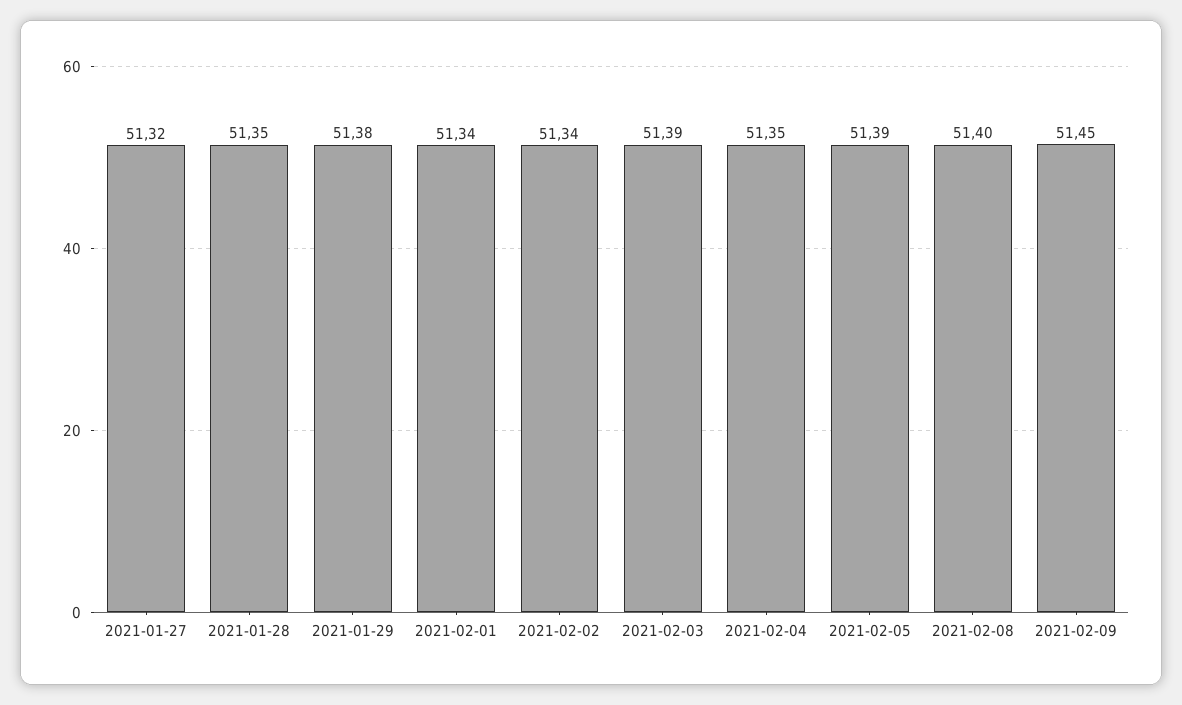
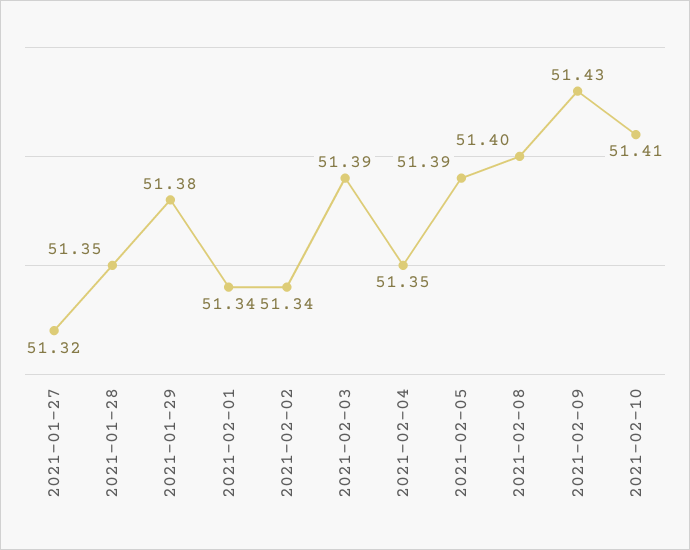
2021-02-09: 51.45 -> 51.43
2021-02-10: none -> 51.41

